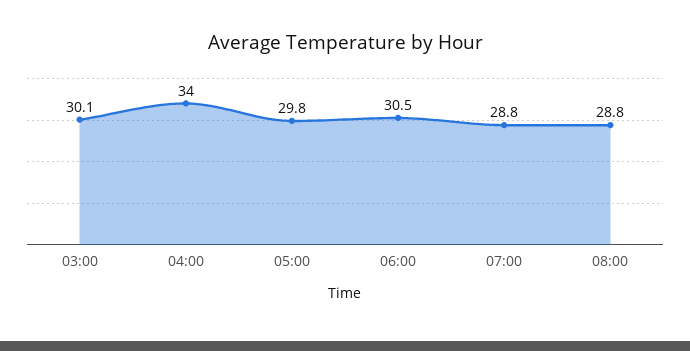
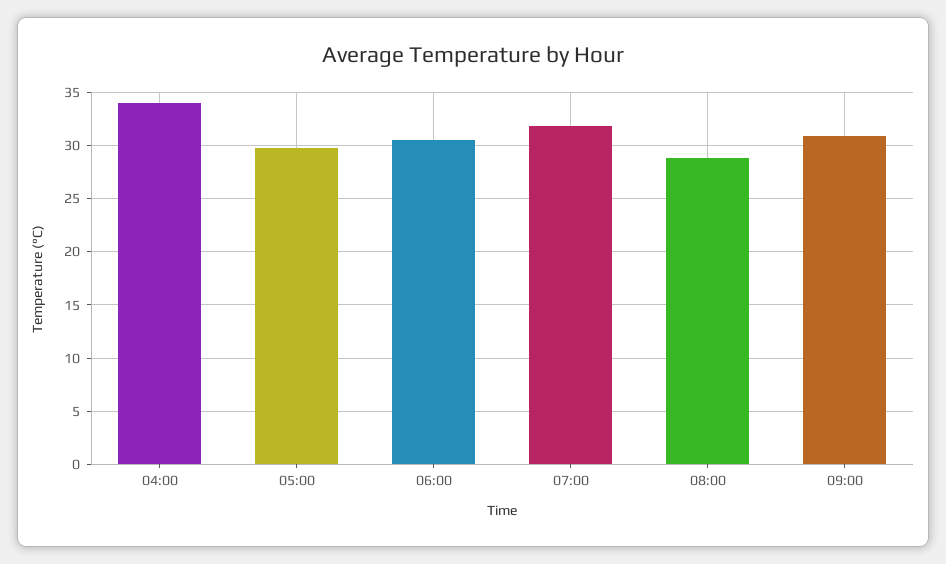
03:00: 30.1 -> none
07:00: 28.8 -> 32
09:00: none -> 31

